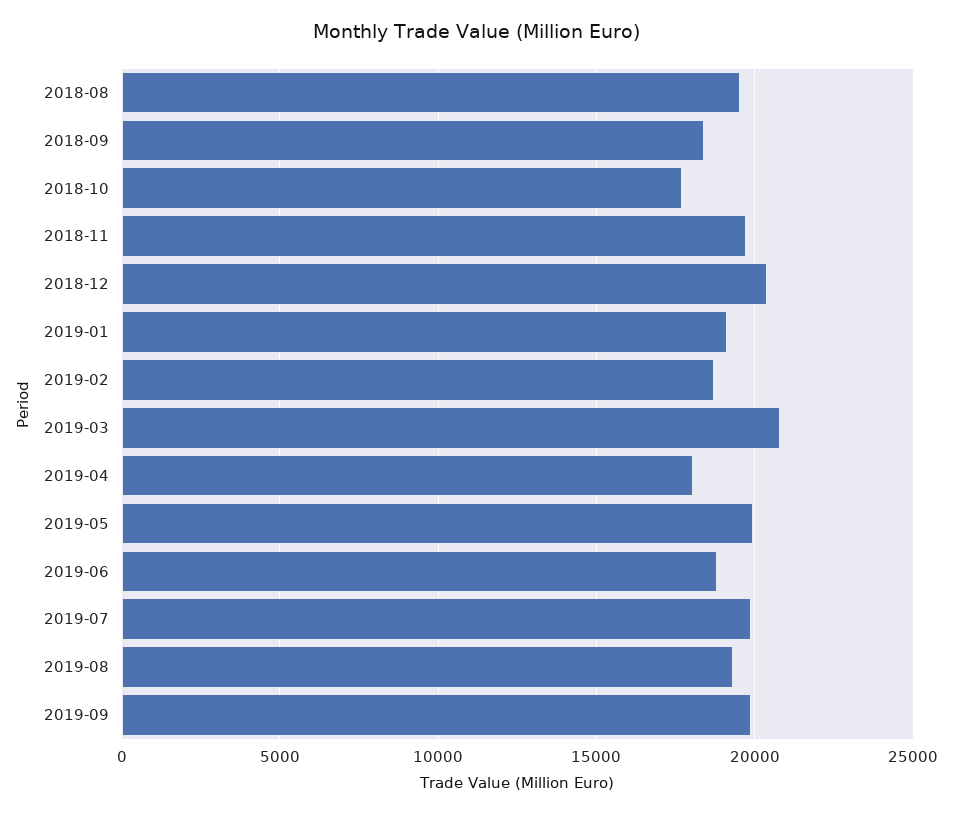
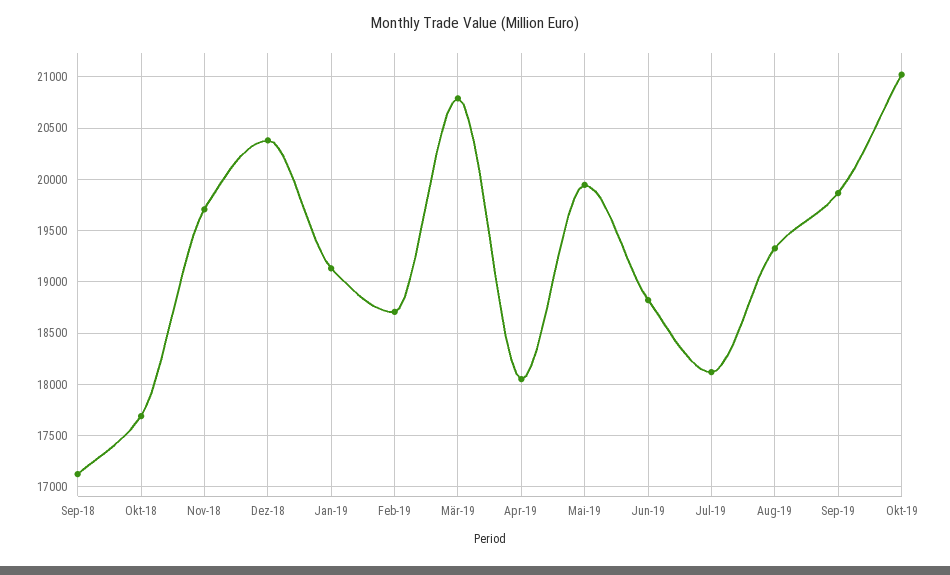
2018-08: 19500 -> none
2018-09: 18500 -> 17100
2019-07: 20000 -> 18100
Okt-19: none -> 21000

